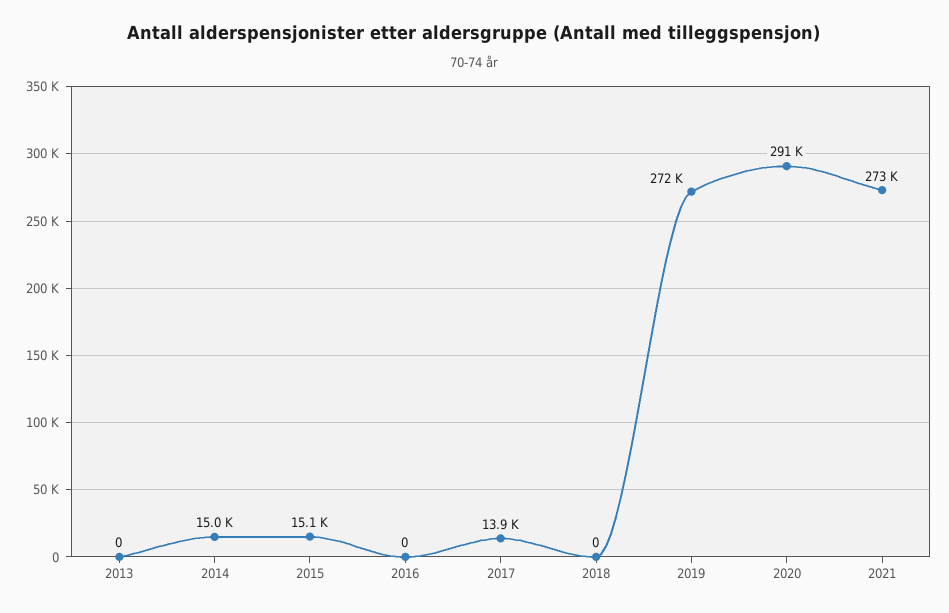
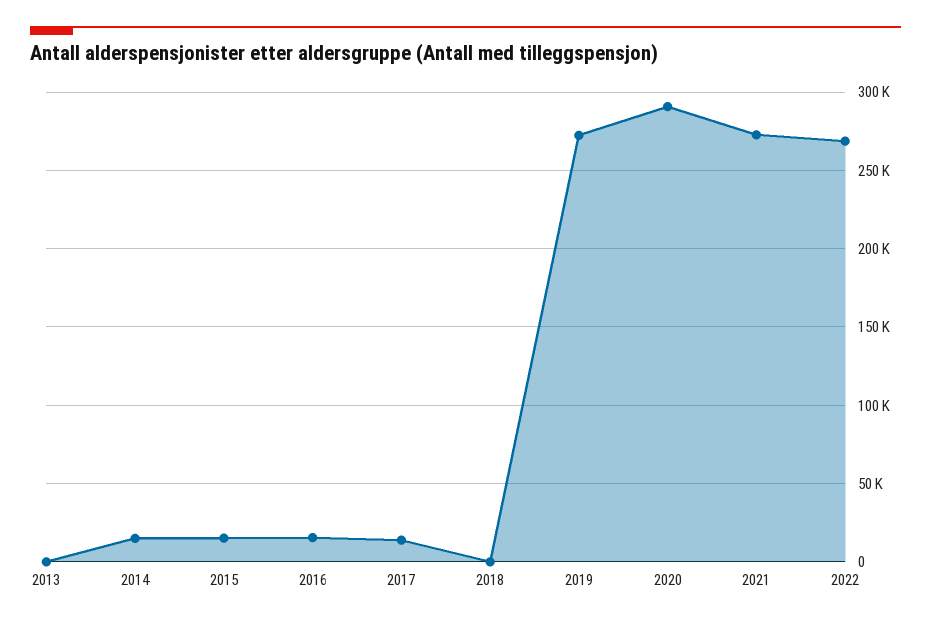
2016: 0 -> 15000
2022: none -> 270000

